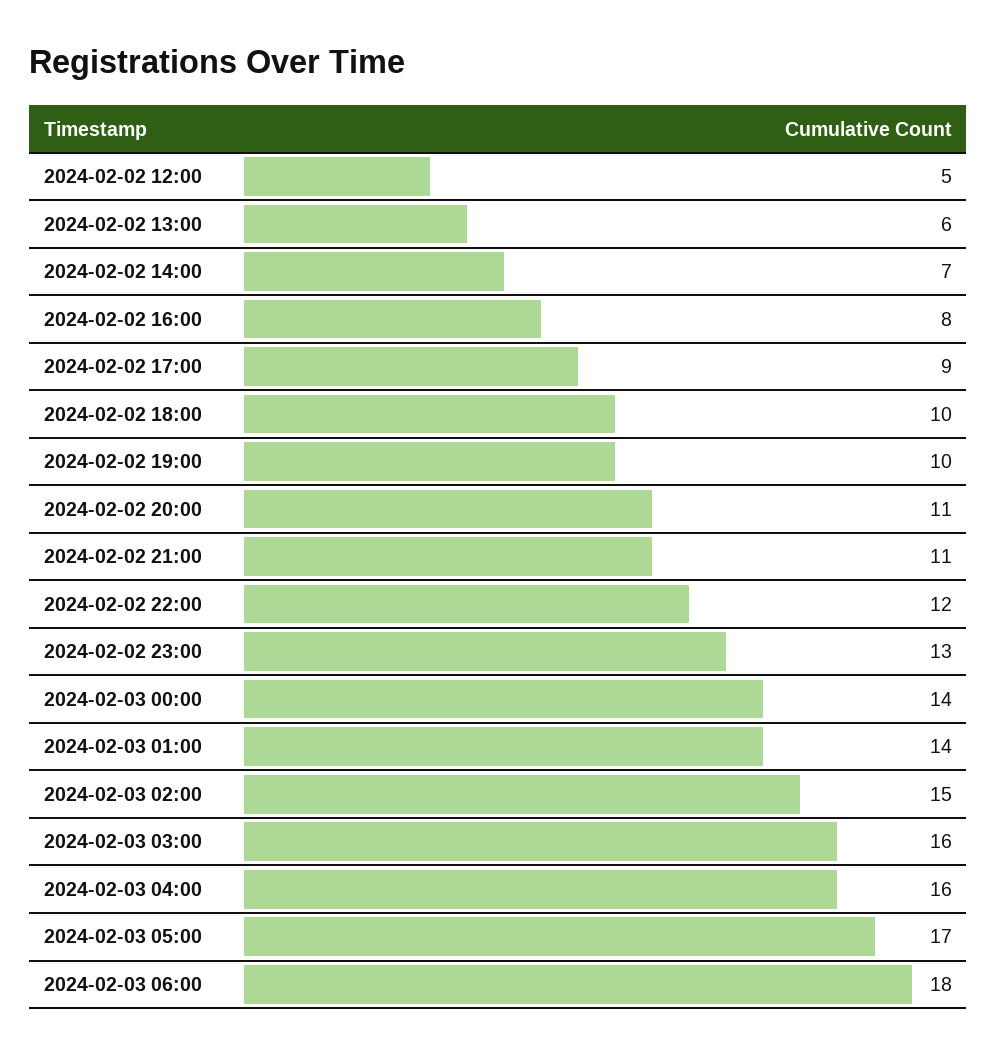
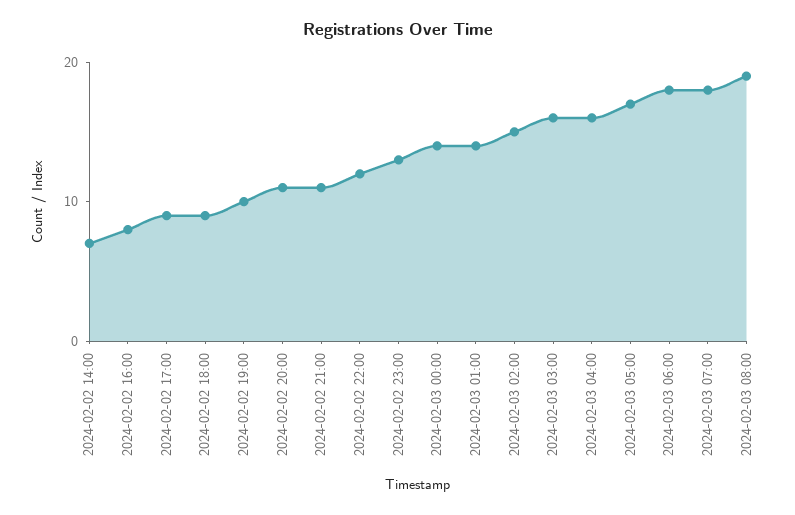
2024-02-02 12:00: 5 -> none
2024-02-02 13:00: 6 -> none
2024-02-02 18:00: 10 -> 9
2024-02-03 07:00: none -> 18
2024-02-03 08:00: none -> 19

